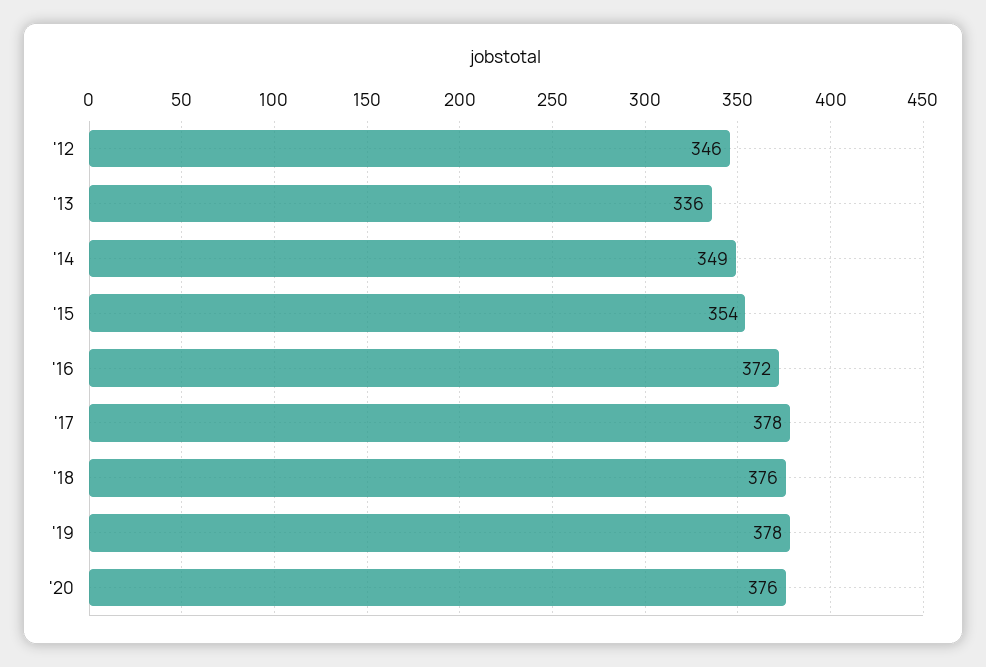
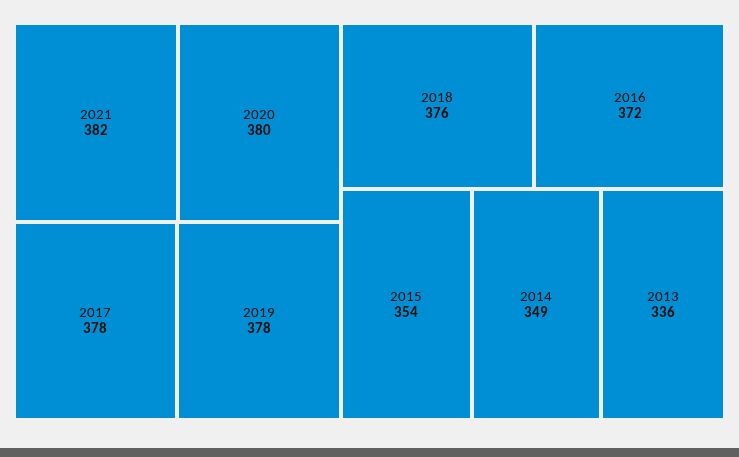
'12: 346 -> none
'20: 376 -> 380
2021: none -> 382

